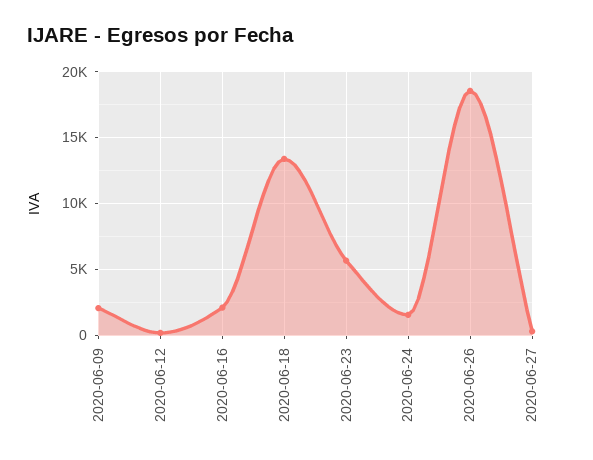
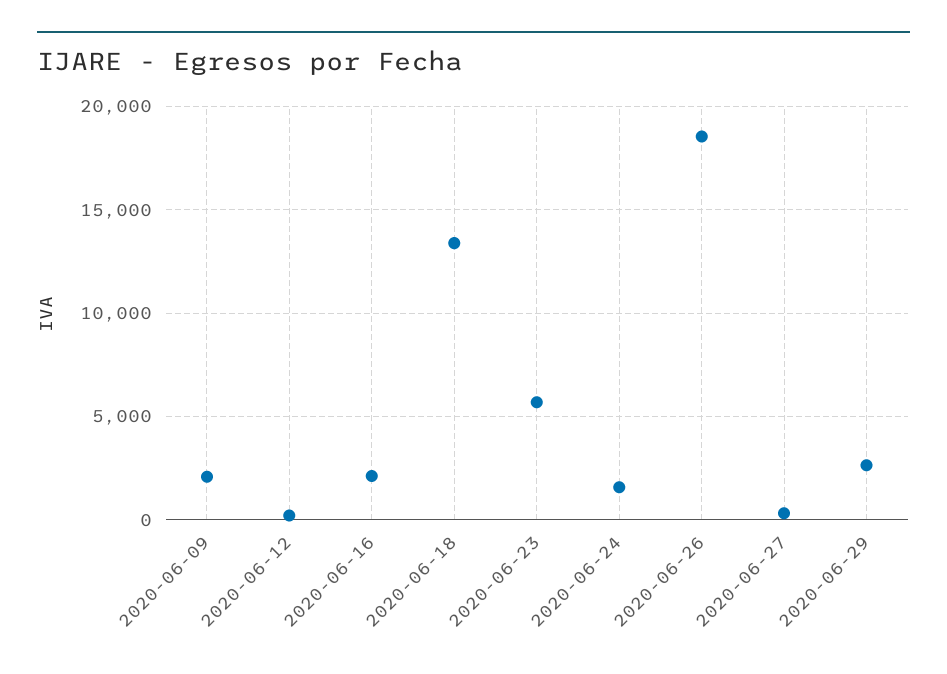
2020-06-29: none -> 2500

